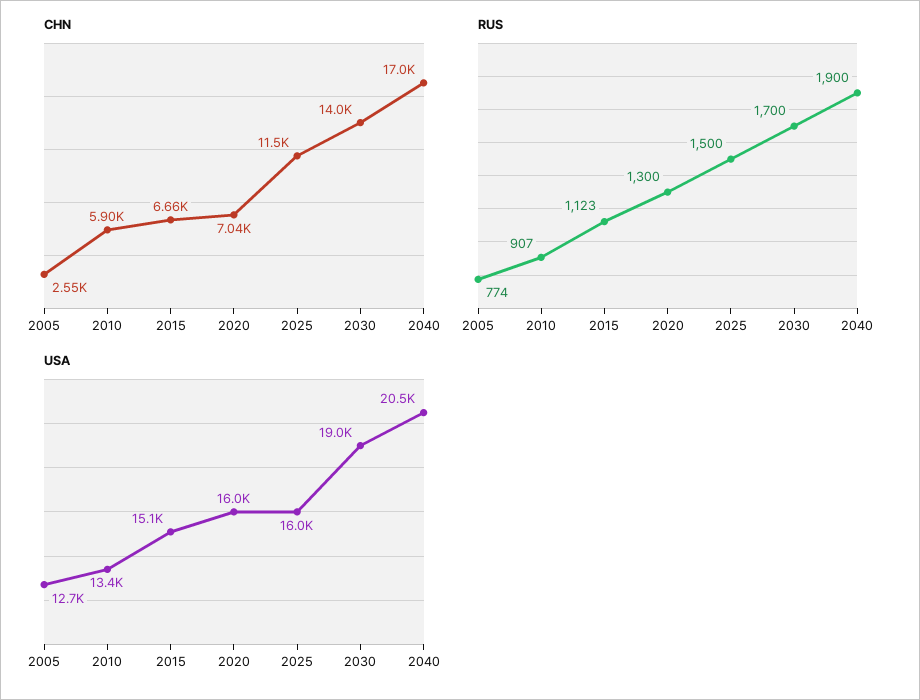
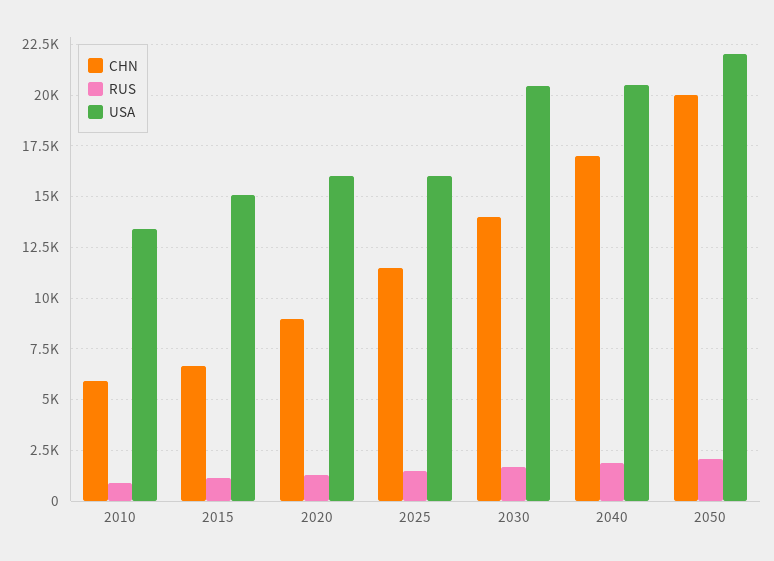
CHN, 2005: 2550 -> none
CHN, 2020: 7040 -> 9000
RUS, 2005: 774 -> none
USA, 2005: 12700 -> none
USA, 2030: 19000 -> 20500
CHN, 2050: none -> 20000
RUS, 2050: none -> 2000
USA, 2050: none -> 22000

